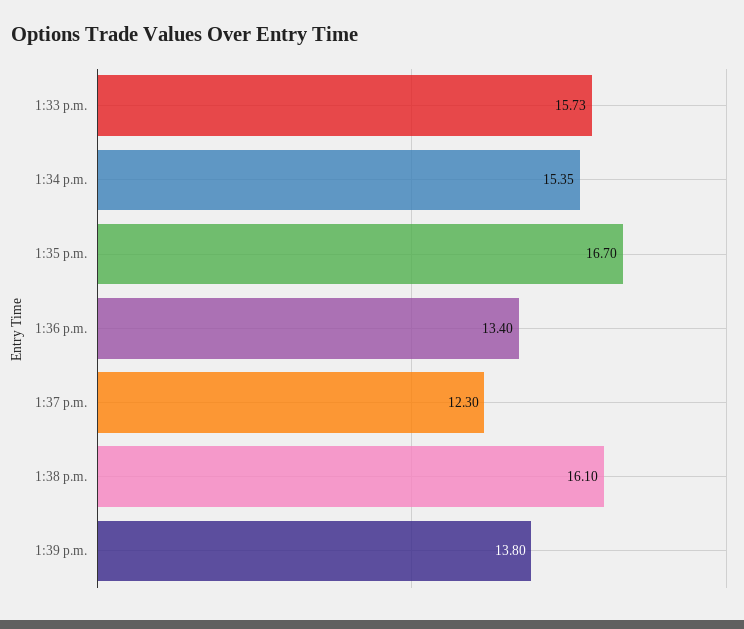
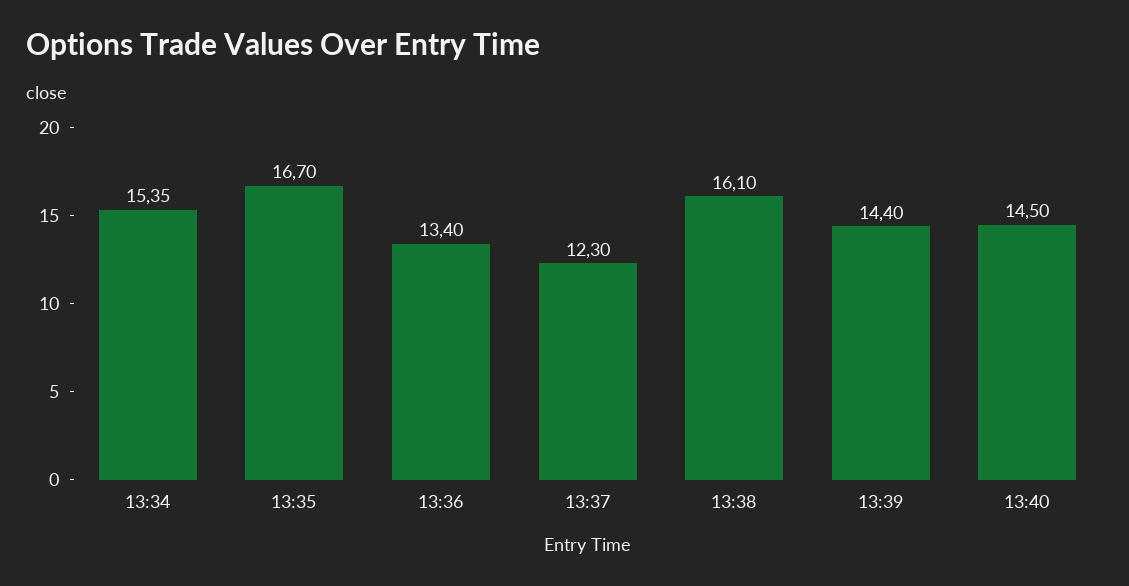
1:33 p.m.: 15.73 -> none
1:39 p.m.: 13.8 -> 14.4
13:40: none -> 14.5

